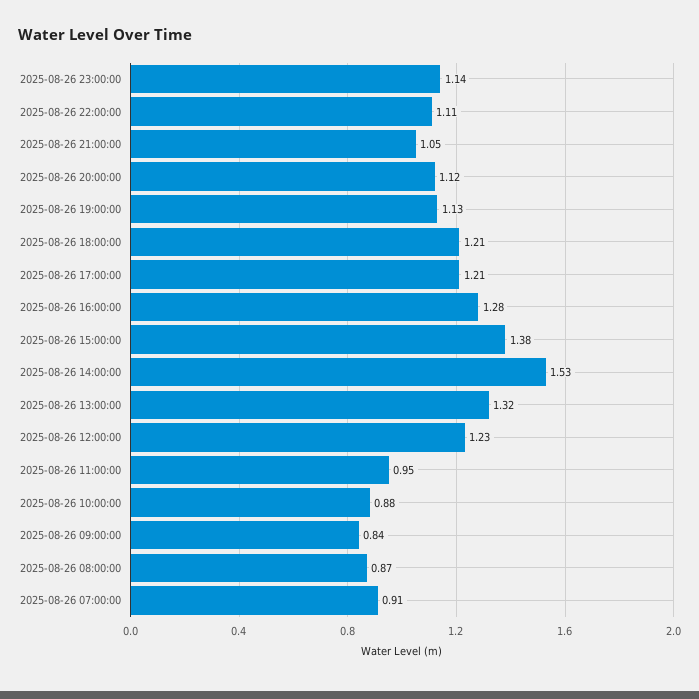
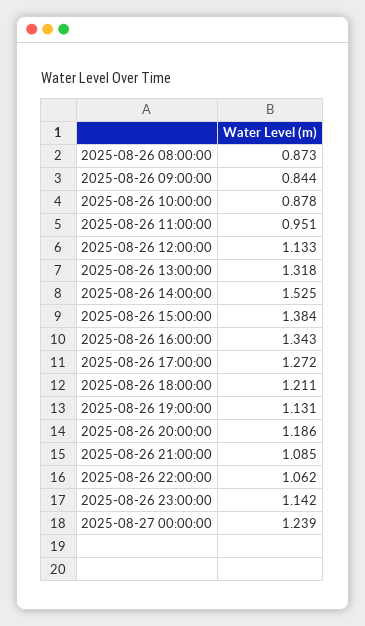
2025-08-26 22:00:00: 1.11 -> 1.062
2025-08-26 21:00:00: 1.05 -> 1.085
2025-08-26 20:00:00: 1.12 -> 1.186
2025-08-26 17:00:00: 1.21 -> 1.272
2025-08-26 16:00:00: 1.28 -> 1.343
2025-08-26 12:00:00: 1.23 -> 1.133
2025-08-26 07:00:00: 0.91 -> none
2025-08-27 00:00:00: none -> 1.239

